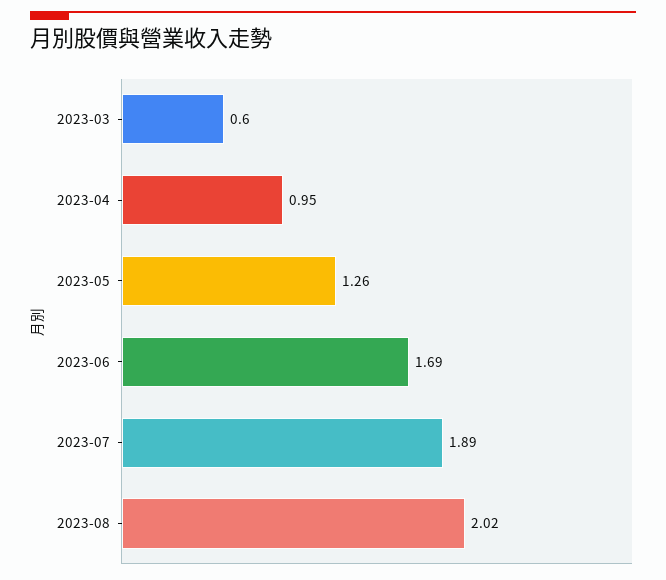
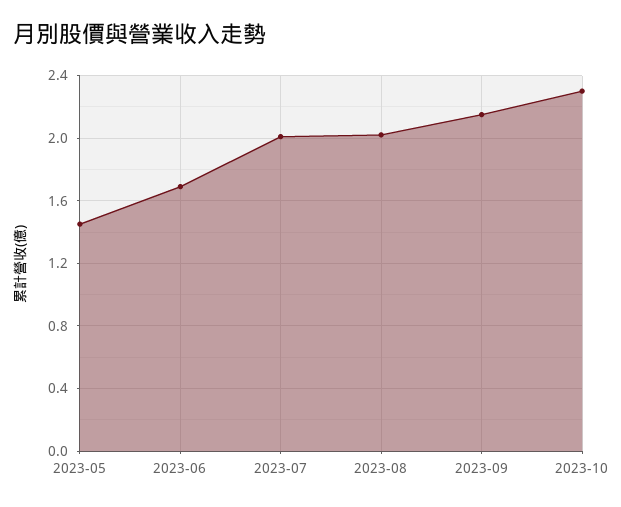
2023-03: 0.6 -> none
2023-04: 0.95 -> none
2023-05: 1.26 -> 1.45
2023-07: 1.89 -> 2
2023-09: none -> 2.15
2023-10: none -> 2.3

